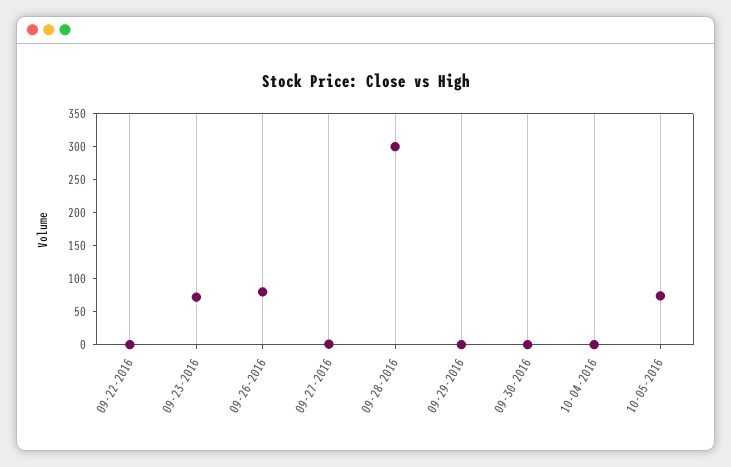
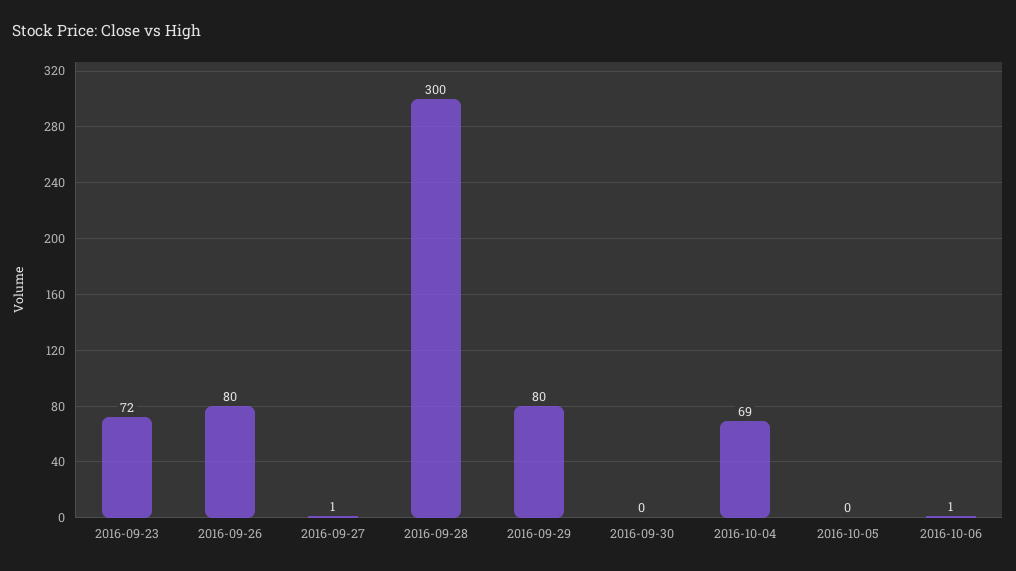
09-22-2016: 0 -> none
09-29-2016: 0 -> 80
10-04-2016: 0 -> 69
10-05-2016: 75 -> 0
2016-10-06: none -> 1

